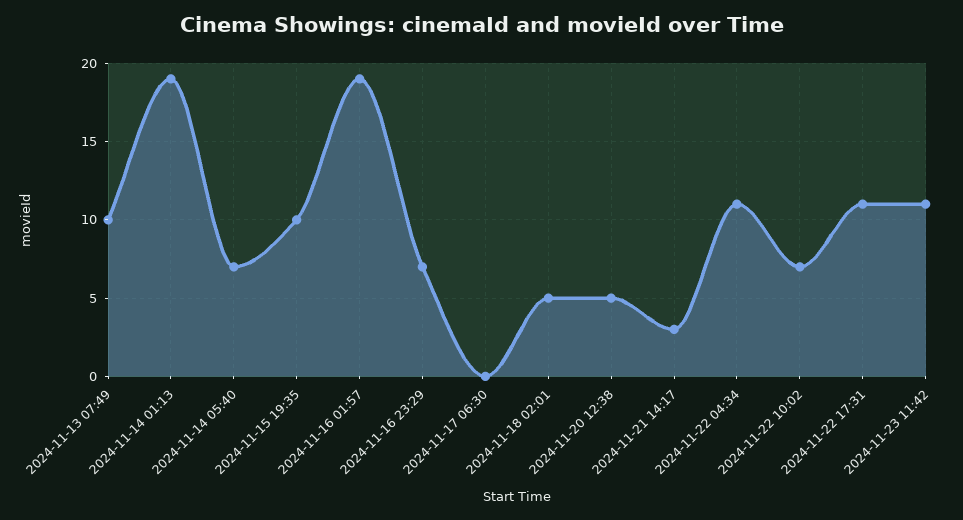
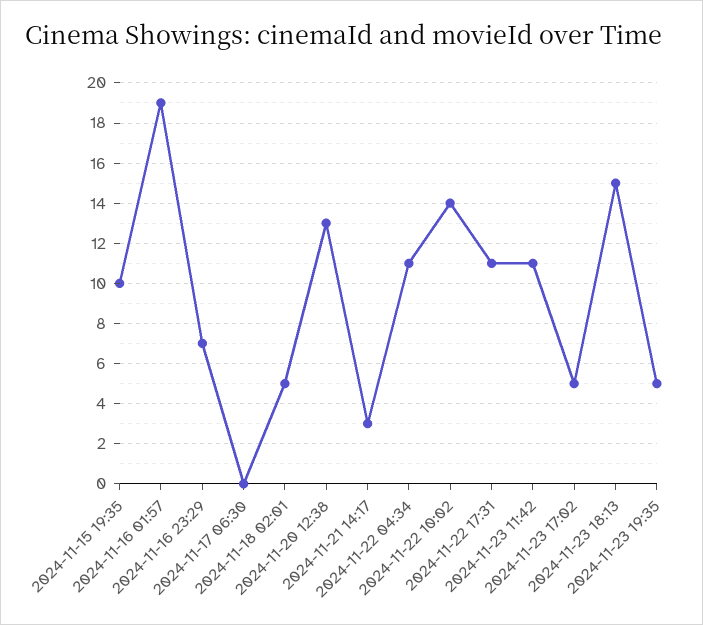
2024-11-13 07:49: 10 -> none
2024-11-14 01:13: 19 -> none
2024-11-14 05:40: 7 -> none
2024-11-20 12:38: 5 -> 13
2024-11-22 10:02: 7 -> 14
2024-11-23 17:02: none -> 5
2024-11-23 18:13: none -> 15
2024-11-23 19:35: none -> 5

